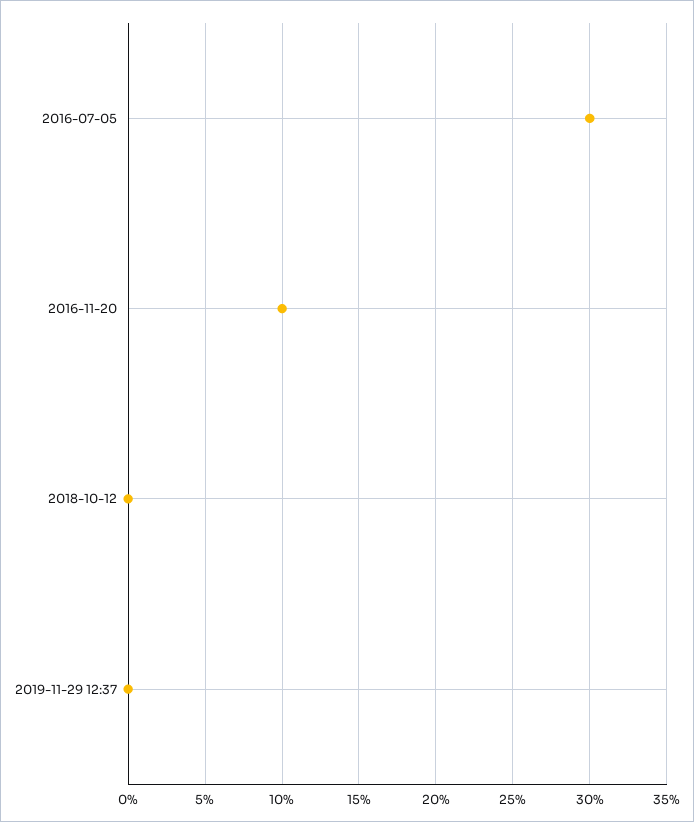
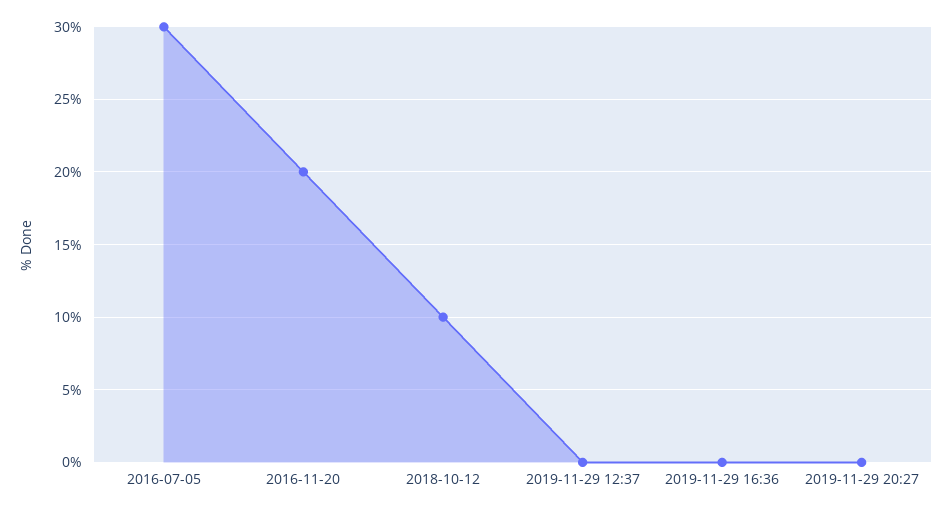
2016-11-20: 10 -> 20
2018-10-12: 0 -> 10
2019-11-29 16:36: none -> 0
2019-11-29 20:27: none -> 0

